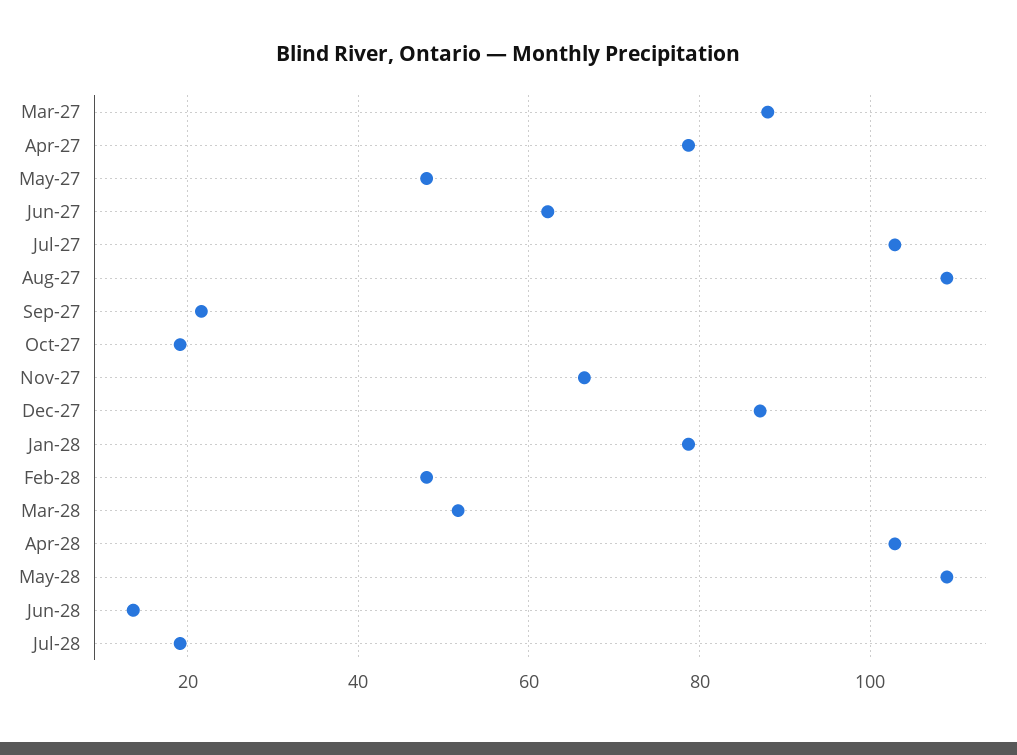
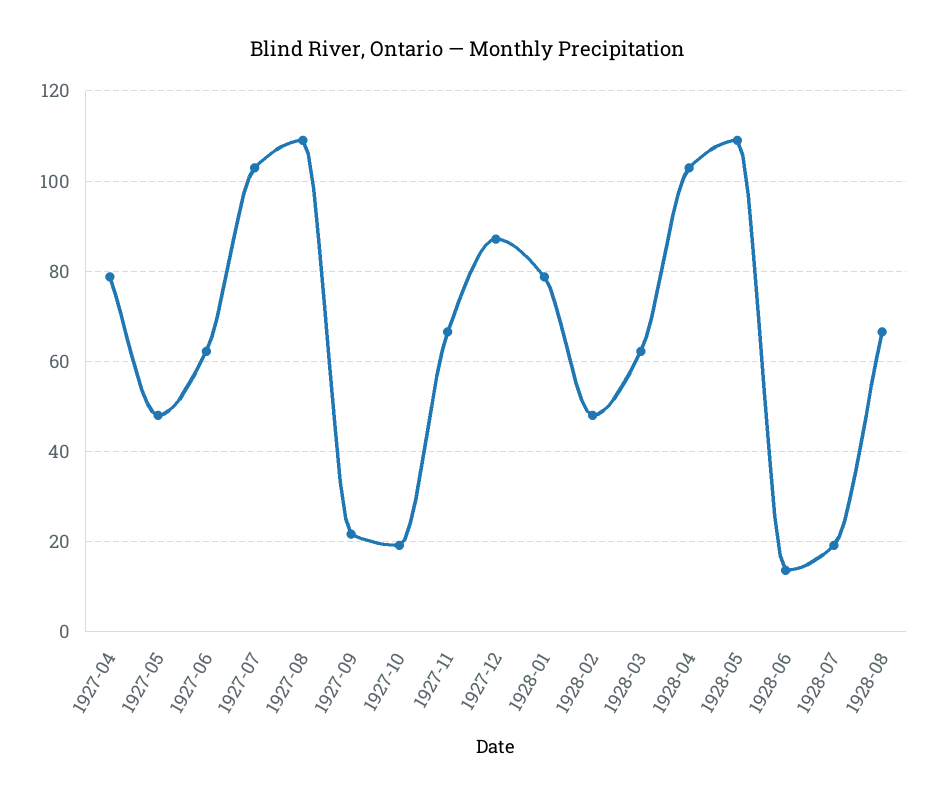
Mar-27: 88 -> none
Mar-28: 52 -> 62
1928-08: none -> 66

